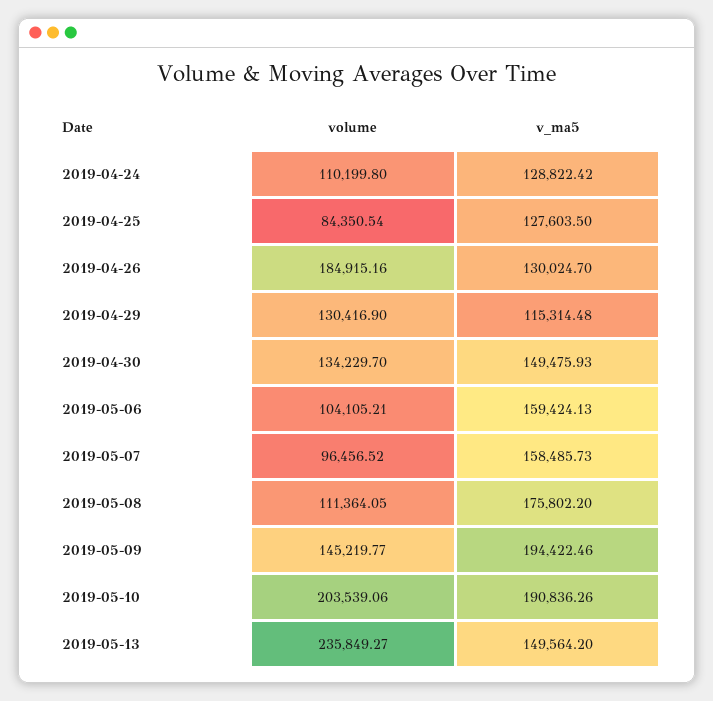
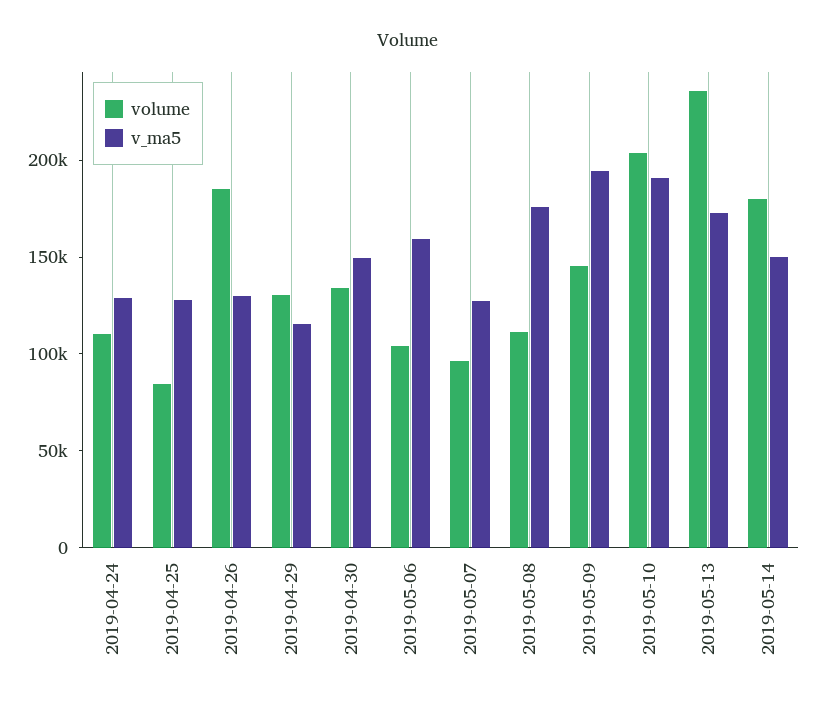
v_ma5, 2019-05-07: 158485.73 -> 130000
v_ma5, 2019-05-13: 149564.2 -> 170000
volume, 2019-05-14: none -> 180000
v_ma5, 2019-05-14: none -> 150000

